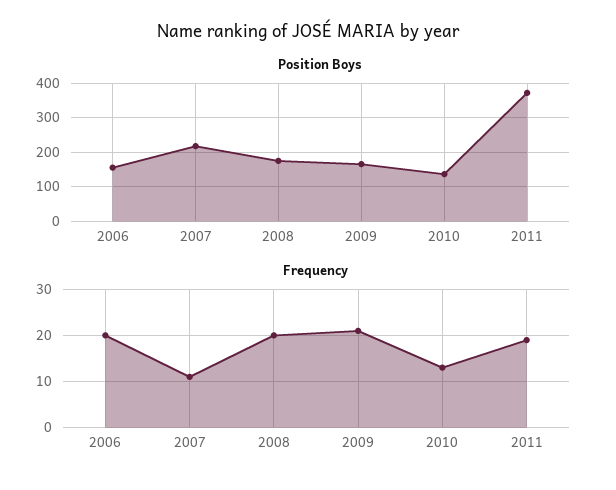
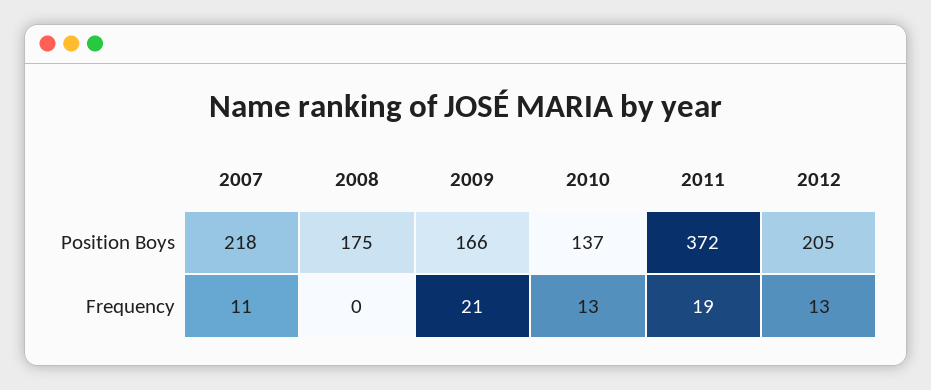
Position Boys, 2006: 160 -> none
Frequency, 2006: 20 -> none
Frequency, 2008: 20 -> 0
Position Boys, 2012: none -> 205
Frequency, 2012: none -> 13

